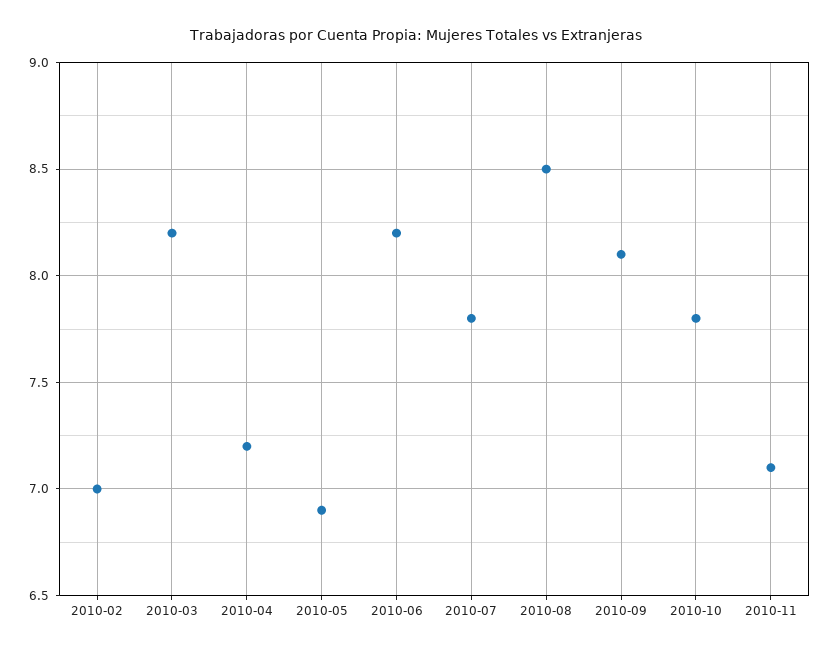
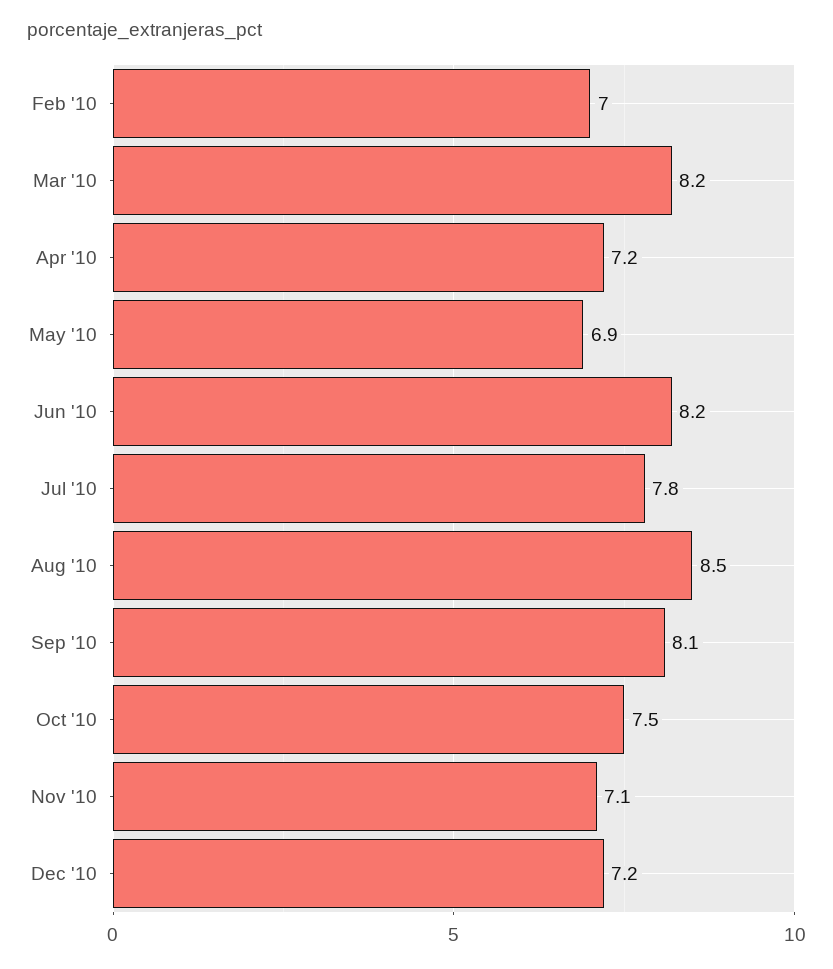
2010-10: 7.8 -> 7.5
Dec '10: none -> 7.2

